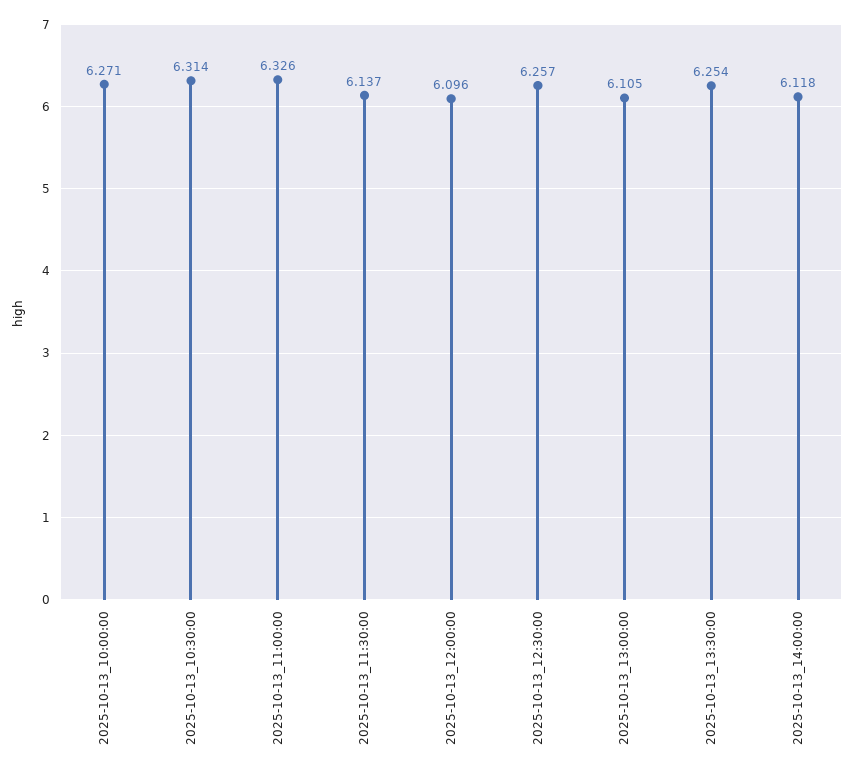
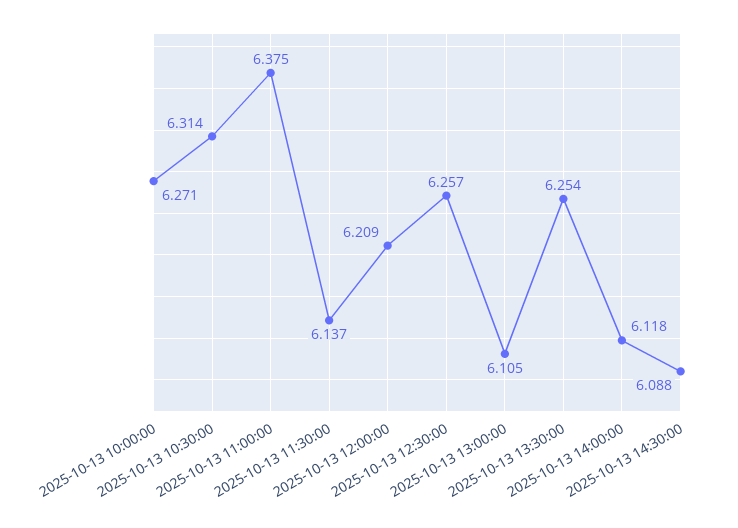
2025-10-13_11:00:00: 6.326 -> 6.375
2025-10-13_12:00:00: 6.096 -> 6.209
2025-10-13 14:30:00: none -> 6.088

